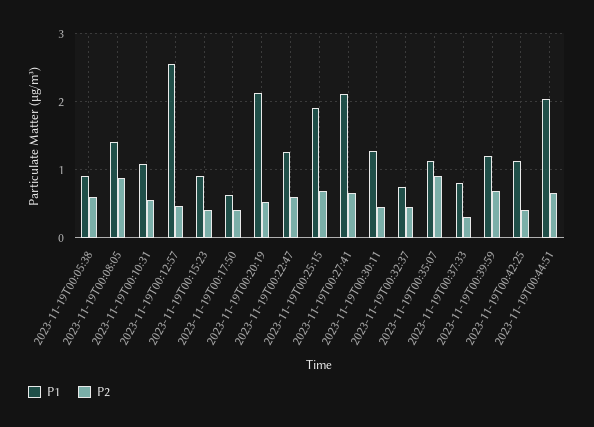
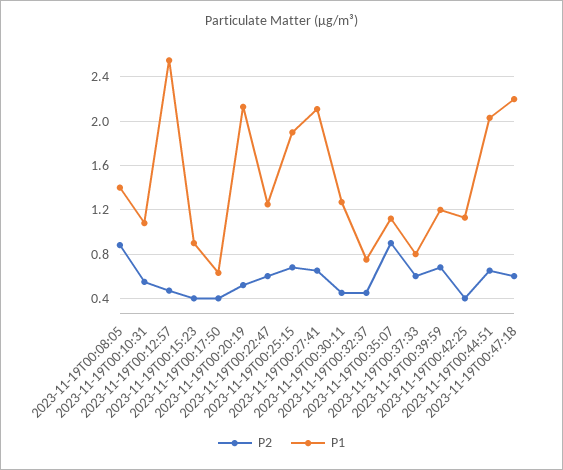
P1, 2023-11-19T00:05:38: 0.9 -> none
P2, 2023-11-19T00:05:38: 0.6 -> none
P2, 2023-11-19T00:37:33: 0.3 -> 0.6
P2, 2023-11-19T00:47:18: none -> 0.6
P1, 2023-11-19T00:47:18: none -> 2.2

